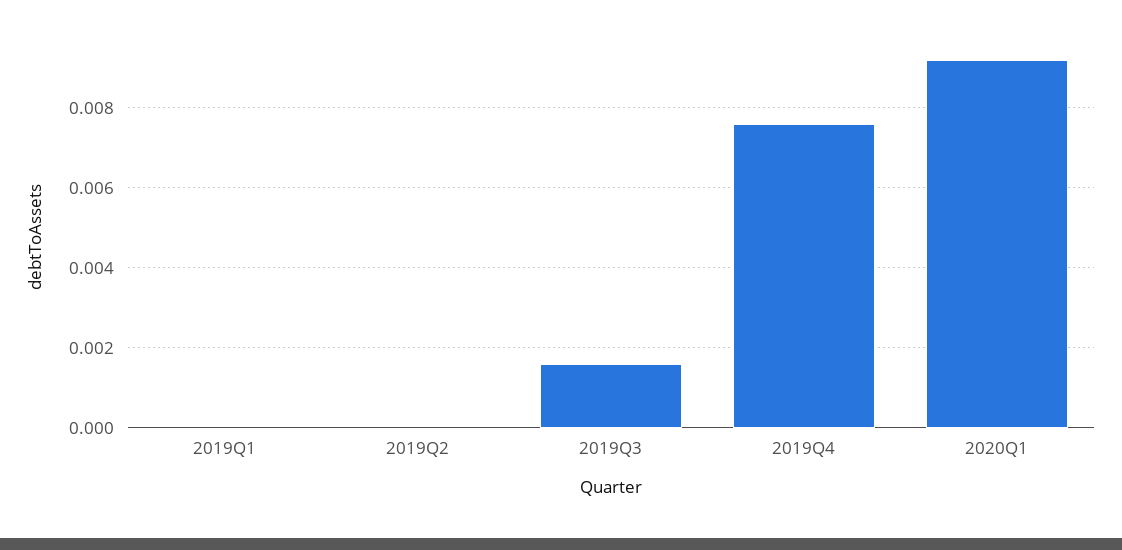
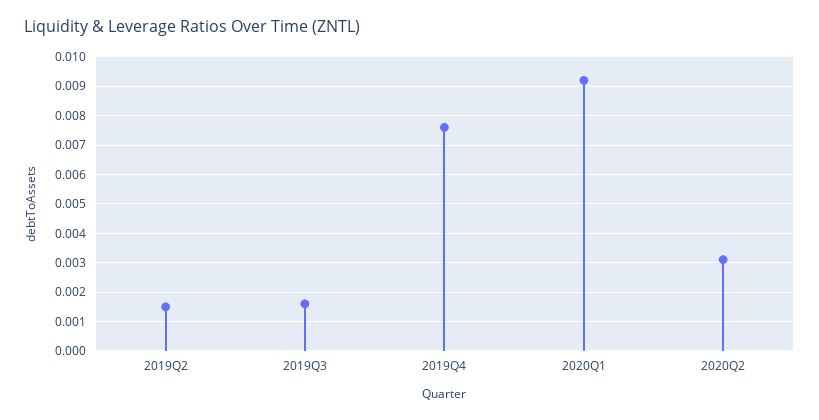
2019Q1: 0 -> none
2019Q2: 0 -> 0.0015
2020Q2: none -> 0.003

